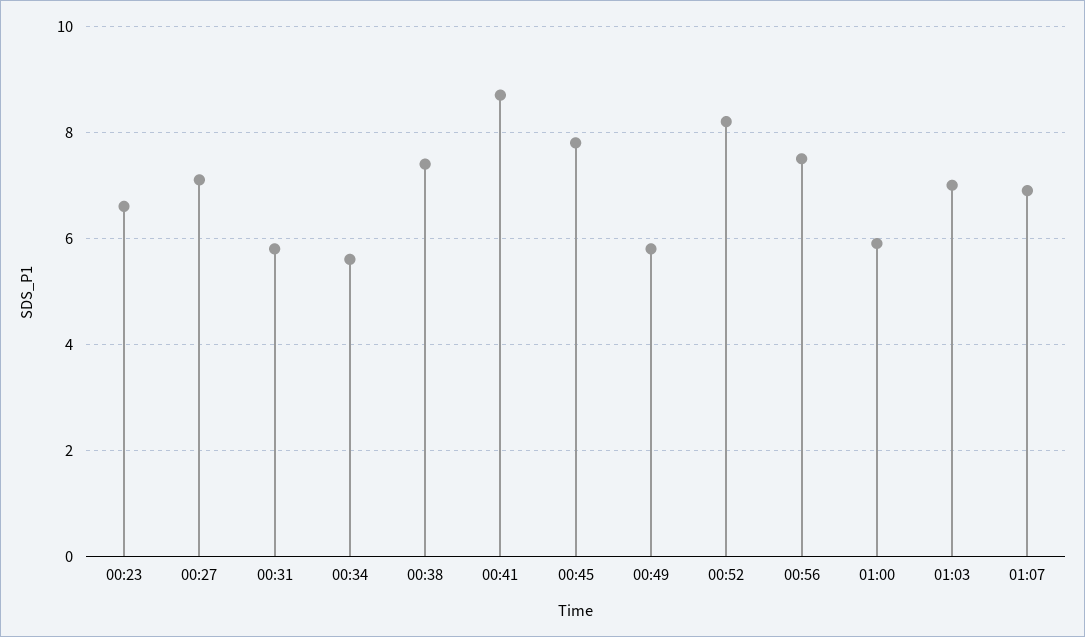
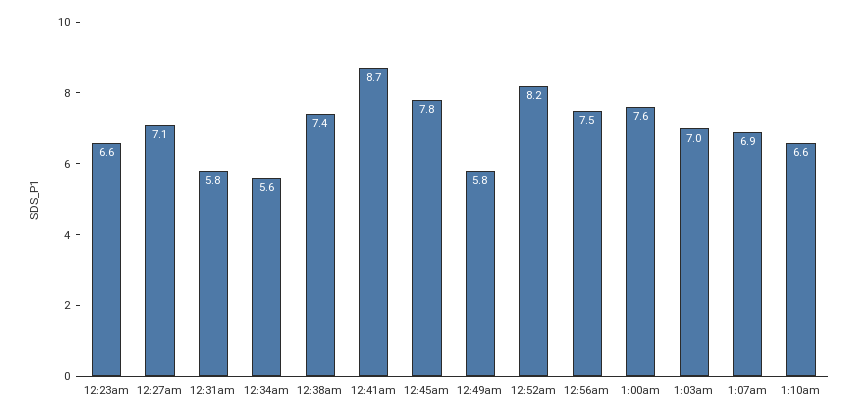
01:00: 6 -> 7.6
1:10am: none -> 6.6

